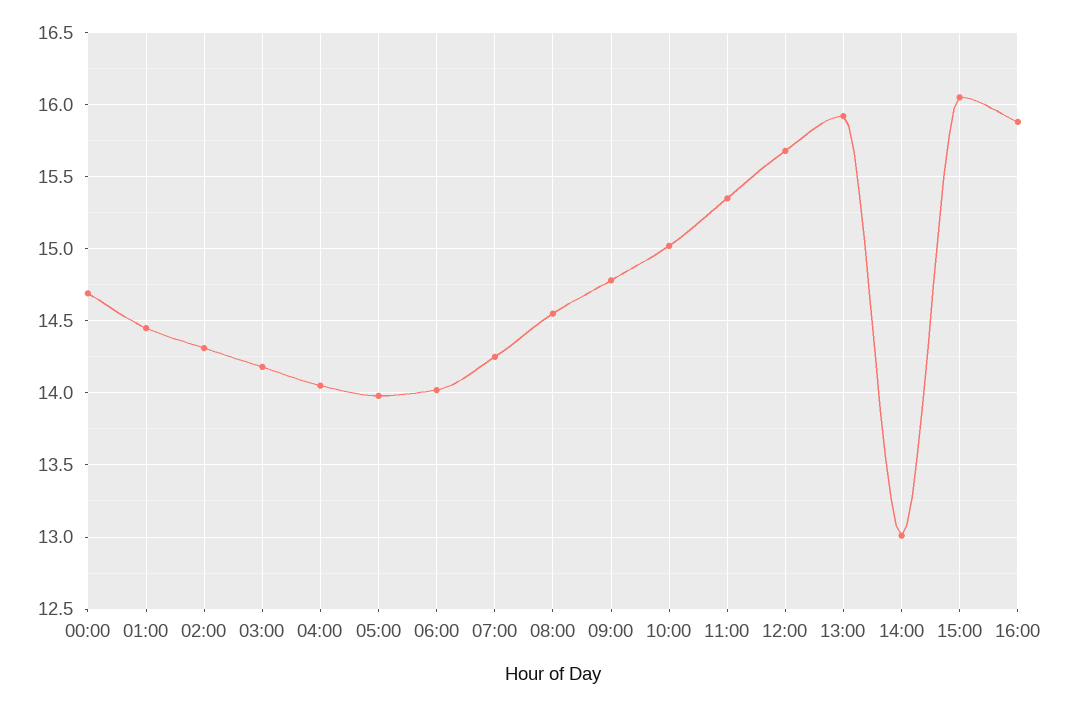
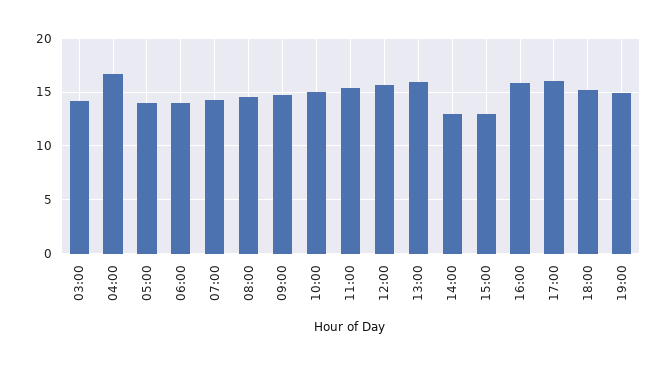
00:00: 14.7 -> none
01:00: 14.45 -> none
02:00: 14.3 -> none
04:00: 14.05 -> 17
15:00: 16.05 -> 13
17:00: none -> 16
18:00: none -> 15
19:00: none -> 15

